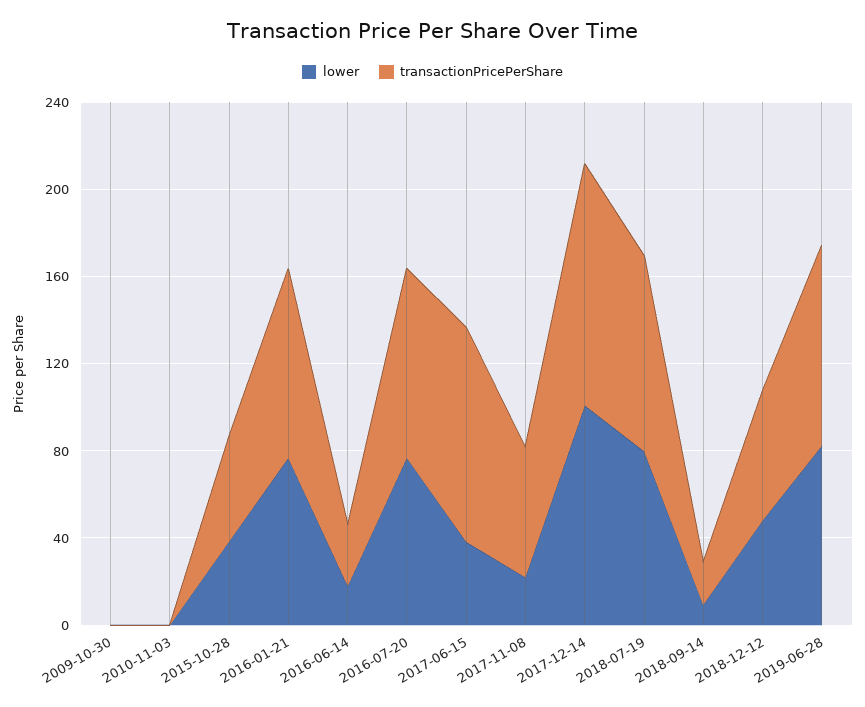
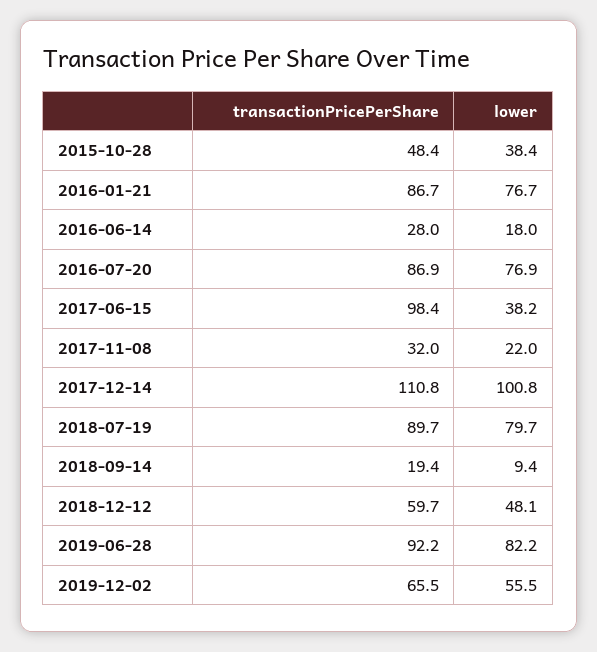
lower, 2009-10-30: 0 -> none
transactionPricePerShare, 2009-10-30: 0 -> none
lower, 2010-11-03: 0 -> none
transactionPricePerShare, 2010-11-03: 0 -> none
transactionPricePerShare, 2017-11-08: 60 -> 32
transactionPricePerShare, 2019-12-02: none -> 65.5
lower, 2019-12-02: none -> 55.5

